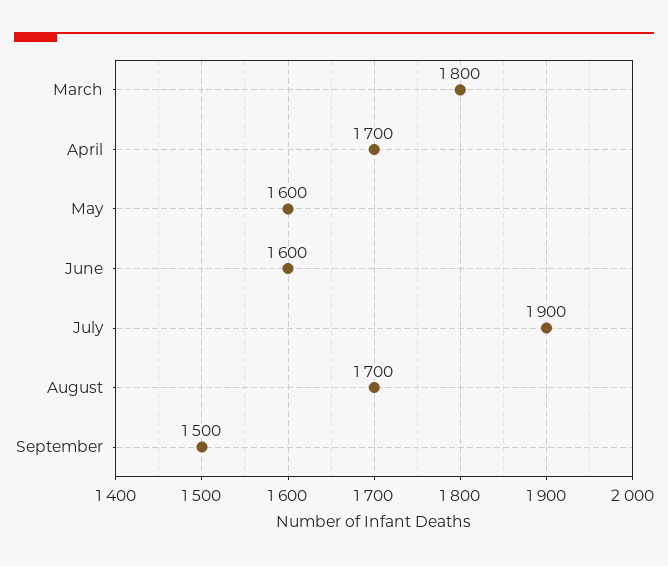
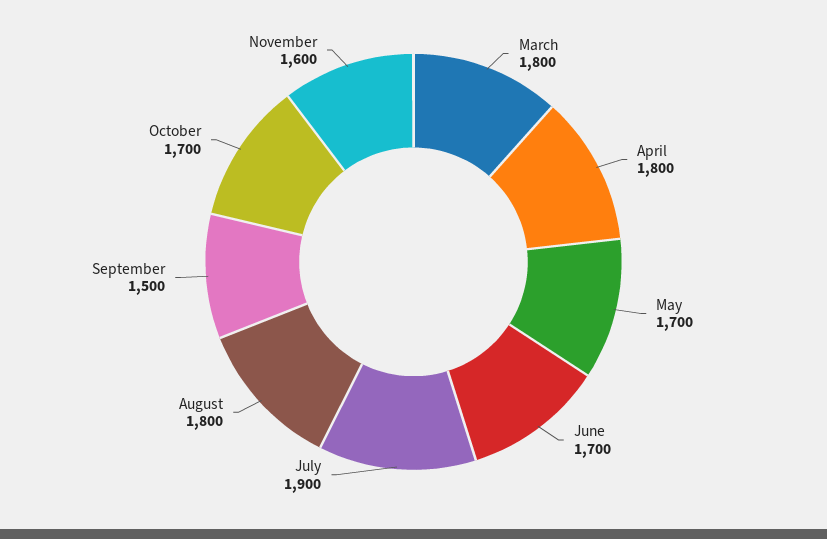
April: 1700 -> 1800
May: 1600 -> 1700
June: 1600 -> 1700
August: 1700 -> 1800
October: none -> 1700
November: none -> 1600

